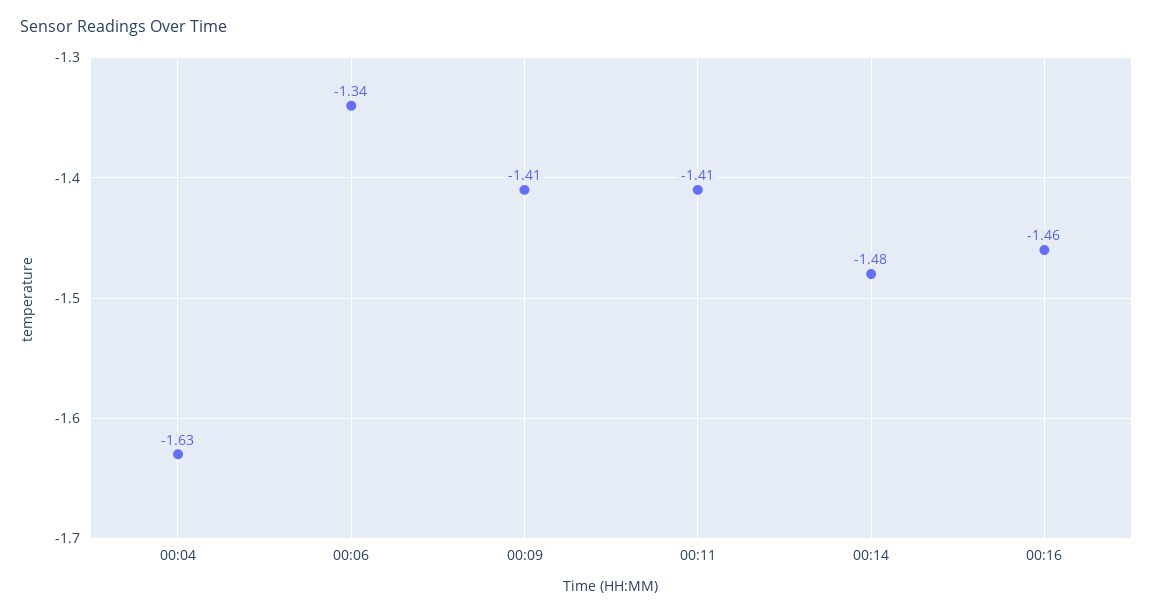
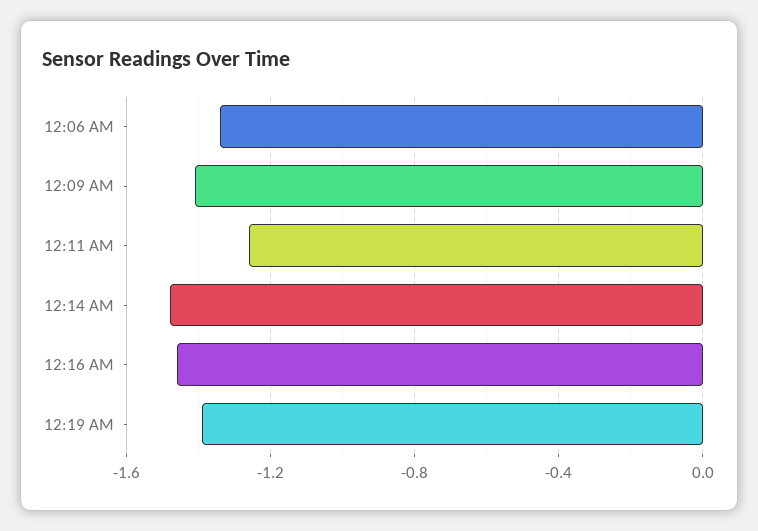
00:04: -1.63 -> none
00:11: -1.41 -> -1.25
12:19 AM: none -> -1.4

